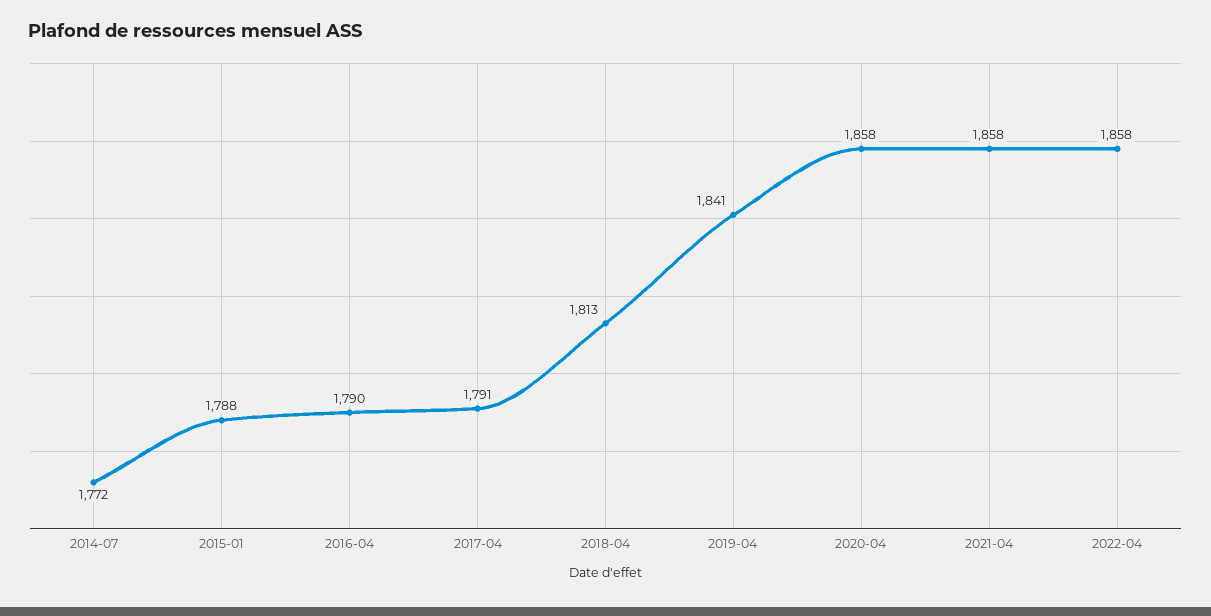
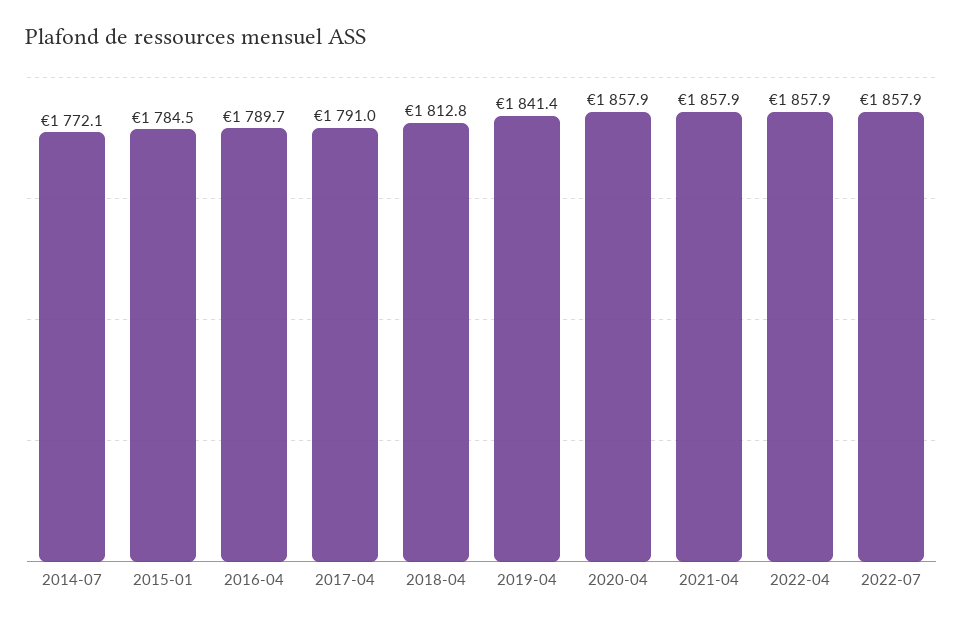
2015-01: 1788 -> 1784.5
2022-07: none -> 1857.9

